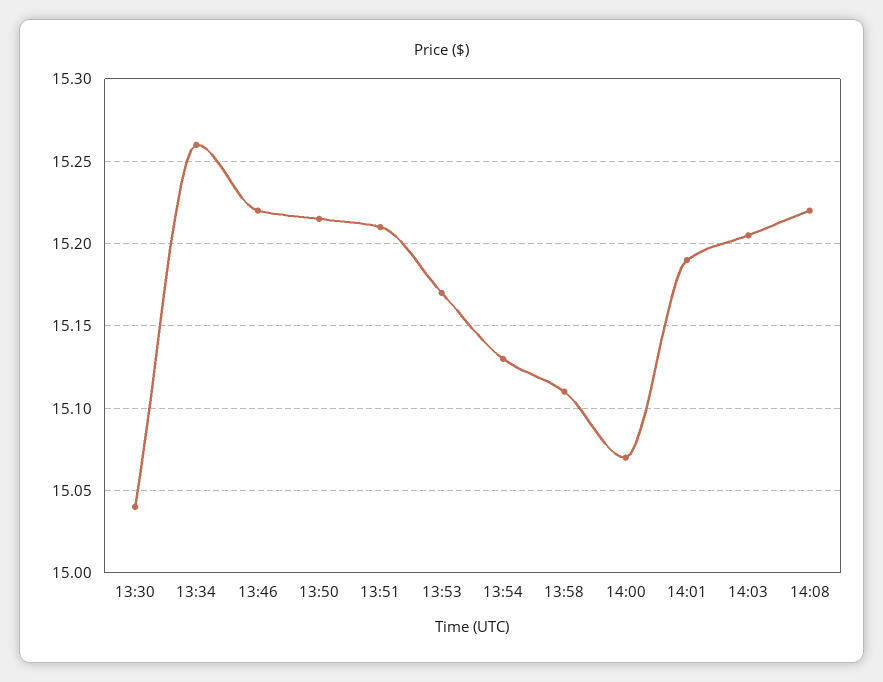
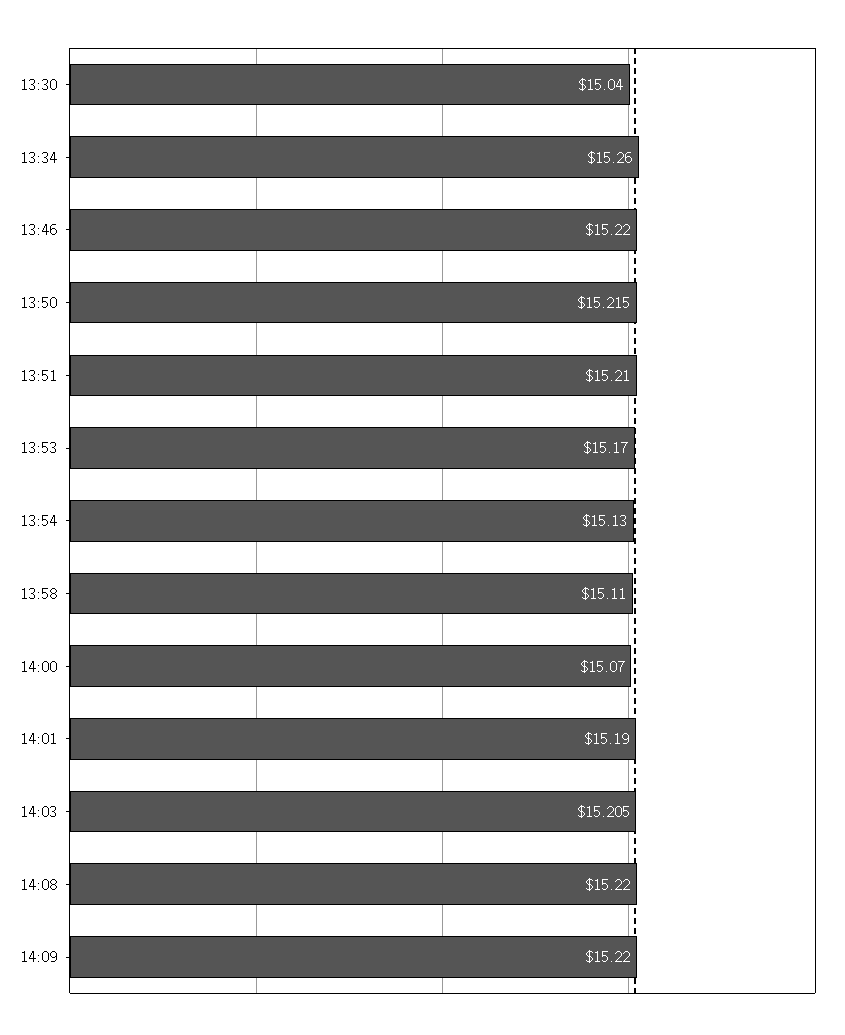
14:09: none -> 15.22

